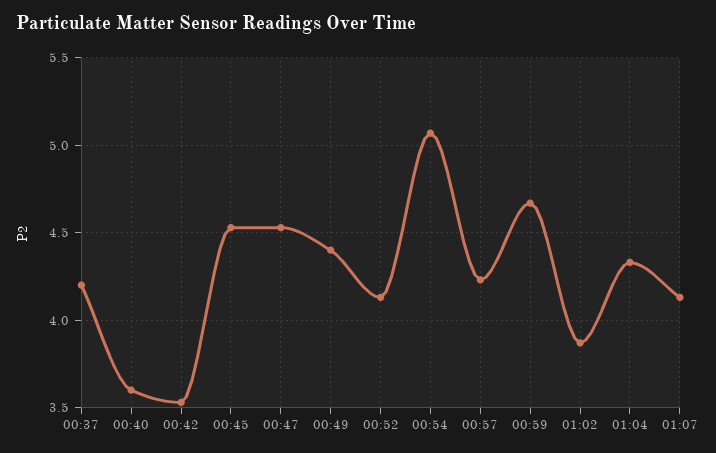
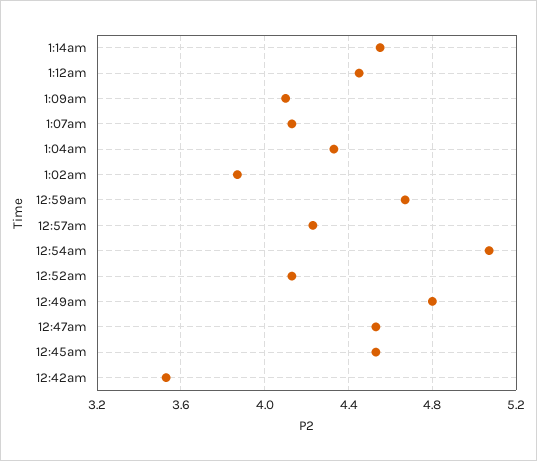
00:37: 4.2 -> none
00:40: 3.6 -> none
00:49: 4.4 -> 4.8
1:14am: none -> 4.55
1:12am: none -> 4.45
1:09am: none -> 4.1

